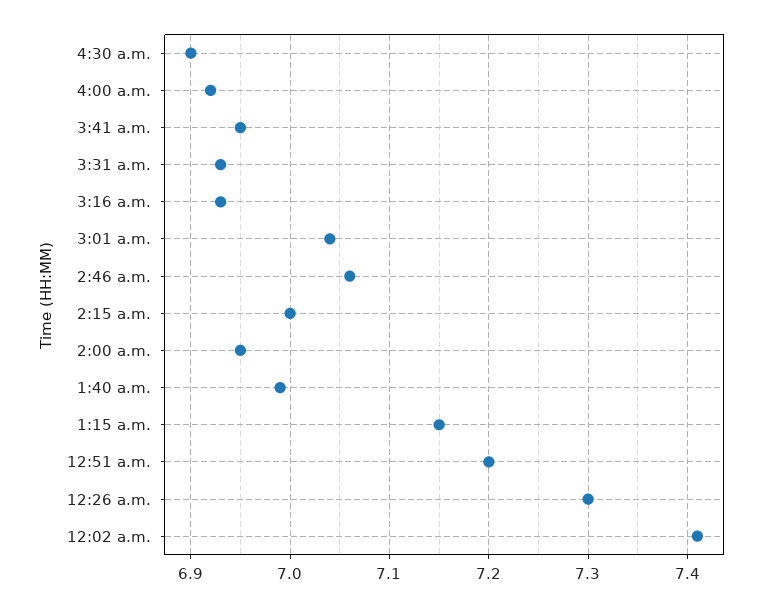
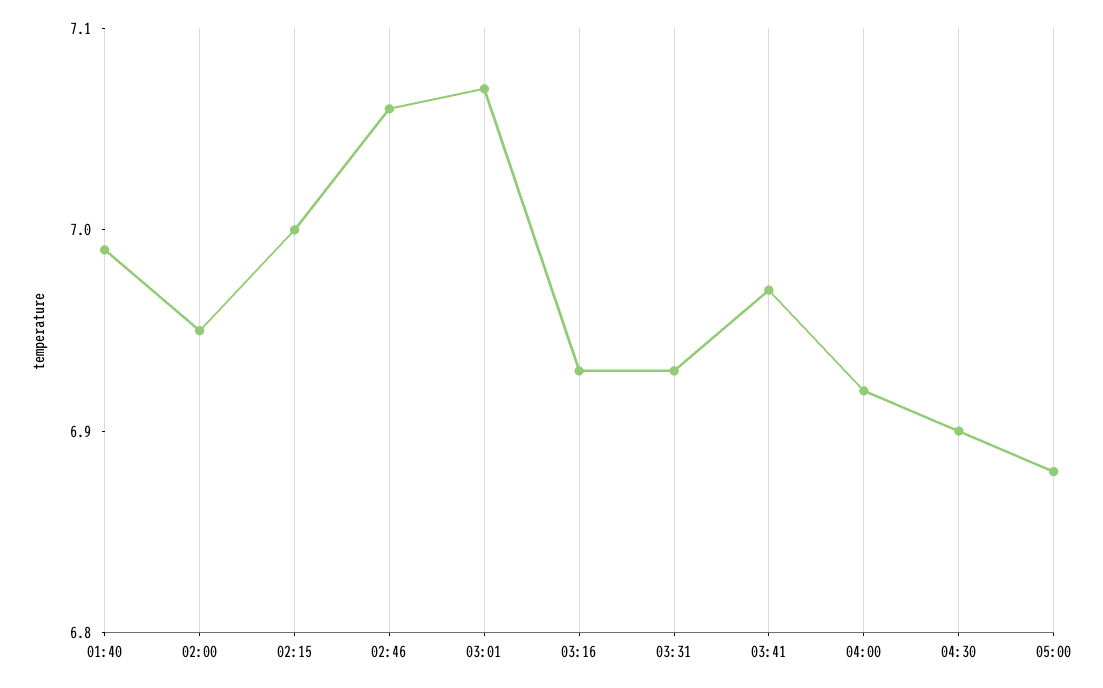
3:41 a.m.: 6.95 -> 6.97
3:01 a.m.: 7.04 -> 7.07
1:15 a.m.: 7.15 -> none
12:51 a.m.: 7.2 -> none
12:26 a.m.: 7.3 -> none
12:02 a.m.: 7.41 -> none
05:00: none -> 6.88

